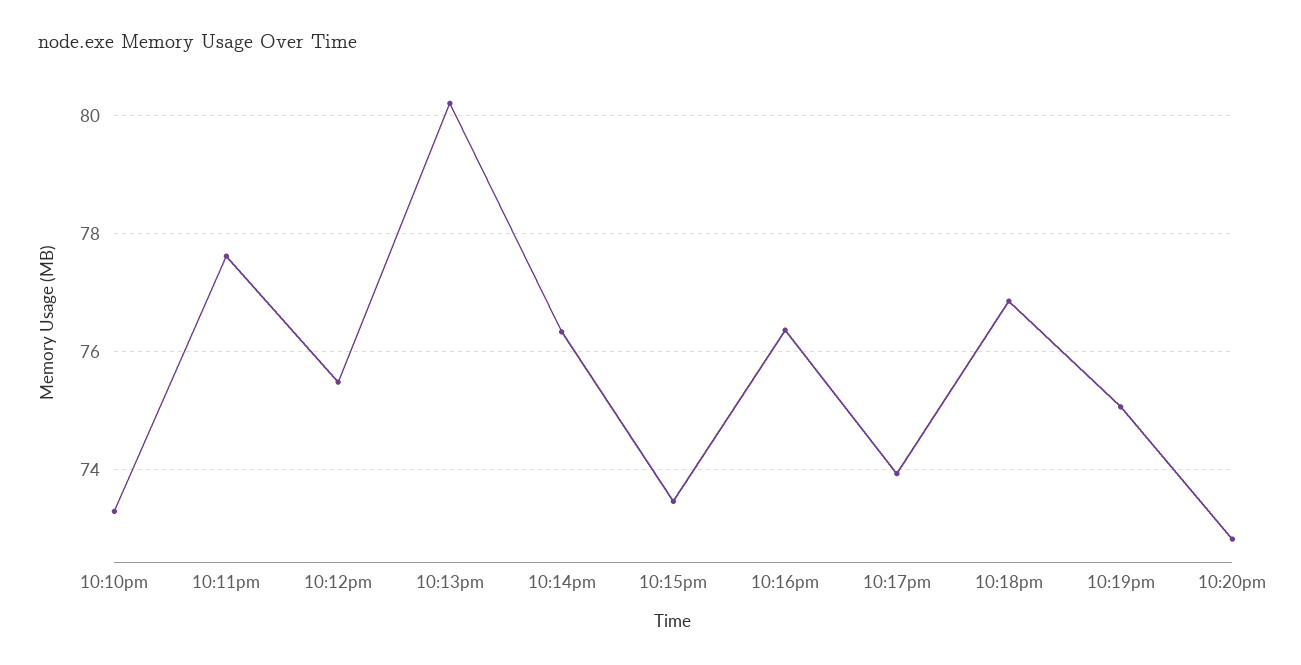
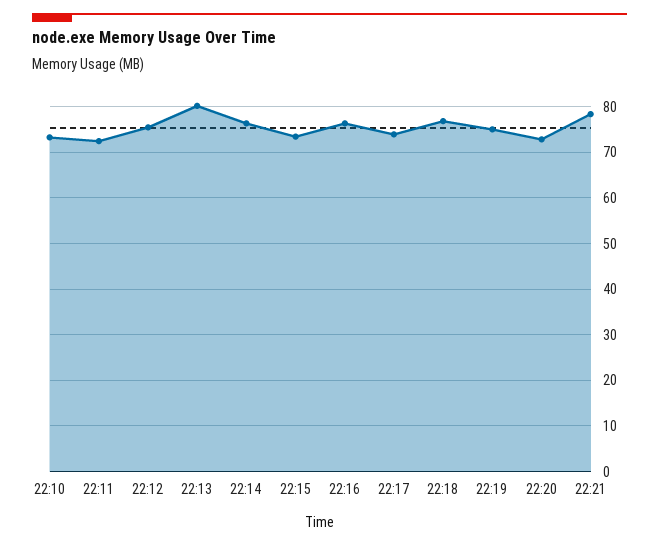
10:11pm: 77.6 -> 72
22:21: none -> 78

